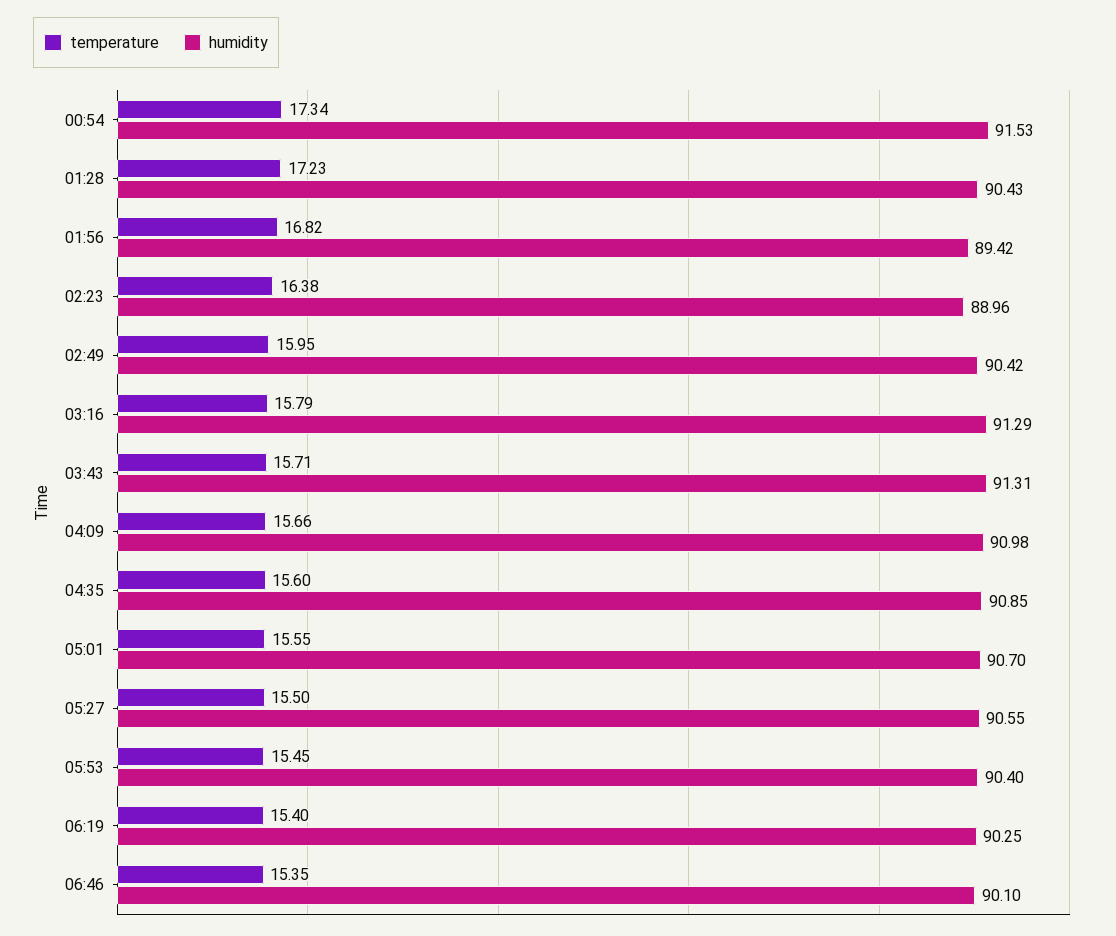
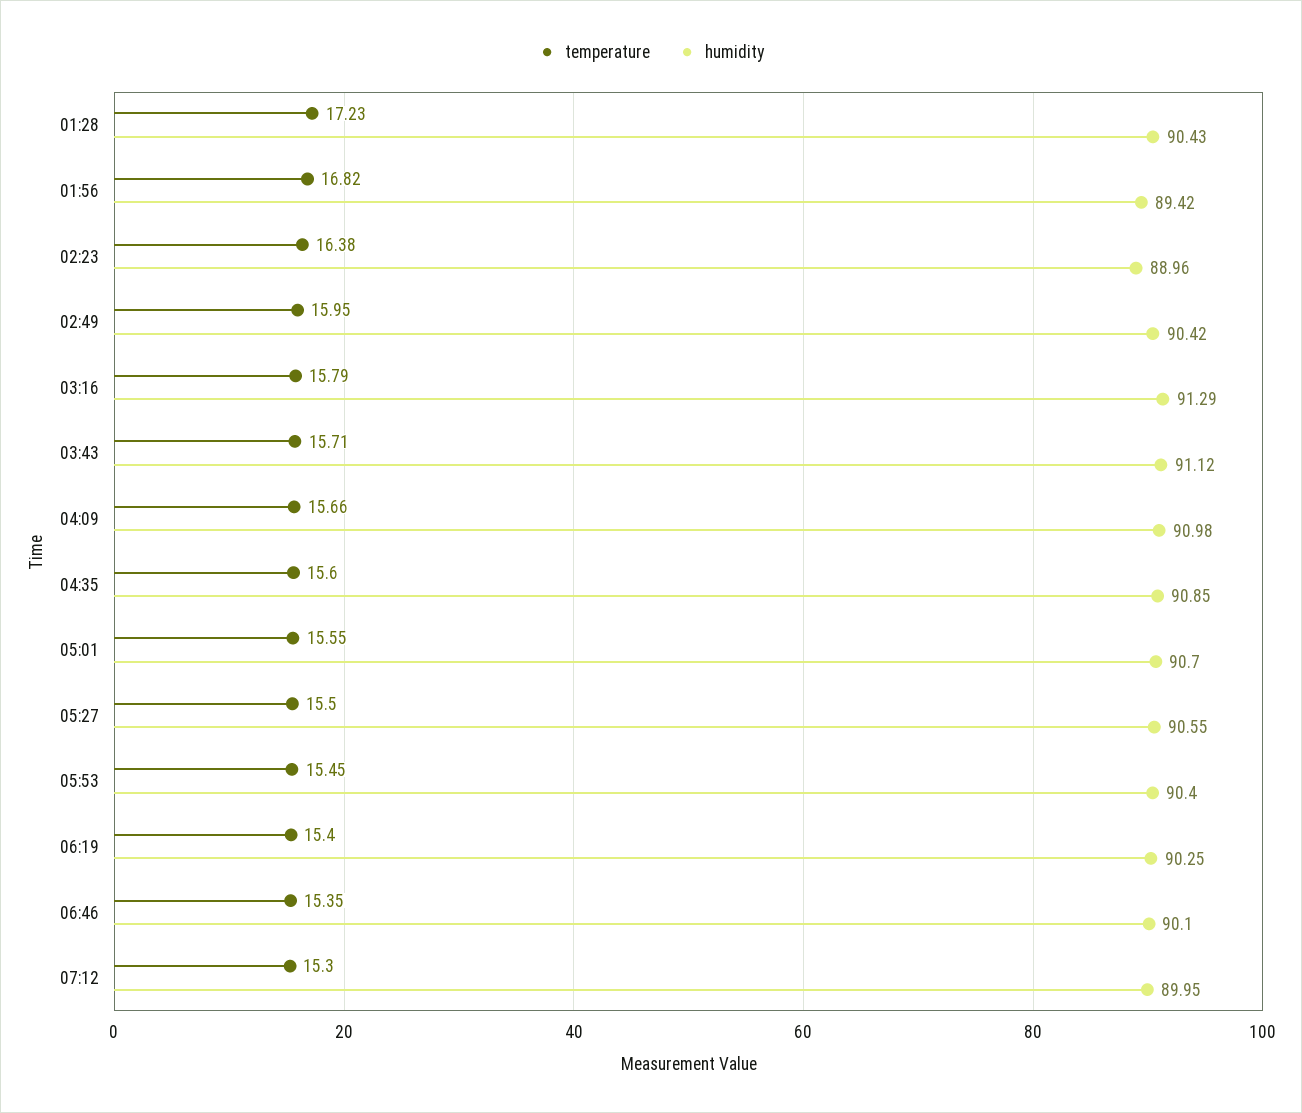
temperature, 00:54: 17.34 -> none
humidity, 00:54: 91.53 -> none
humidity, 03:43: 91.31 -> 91.12
temperature, 07:12: none -> 15.3
humidity, 07:12: none -> 89.95

